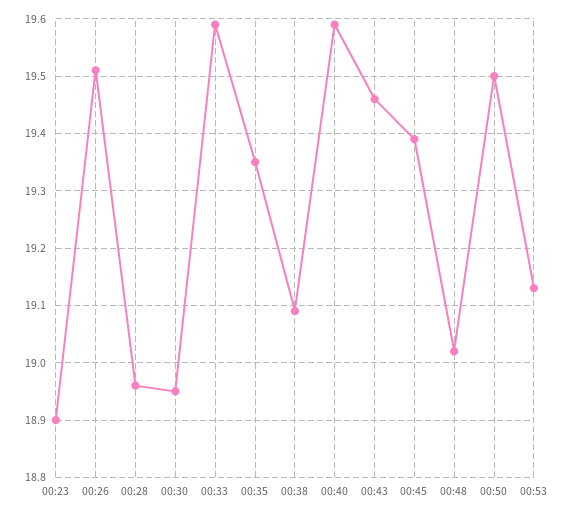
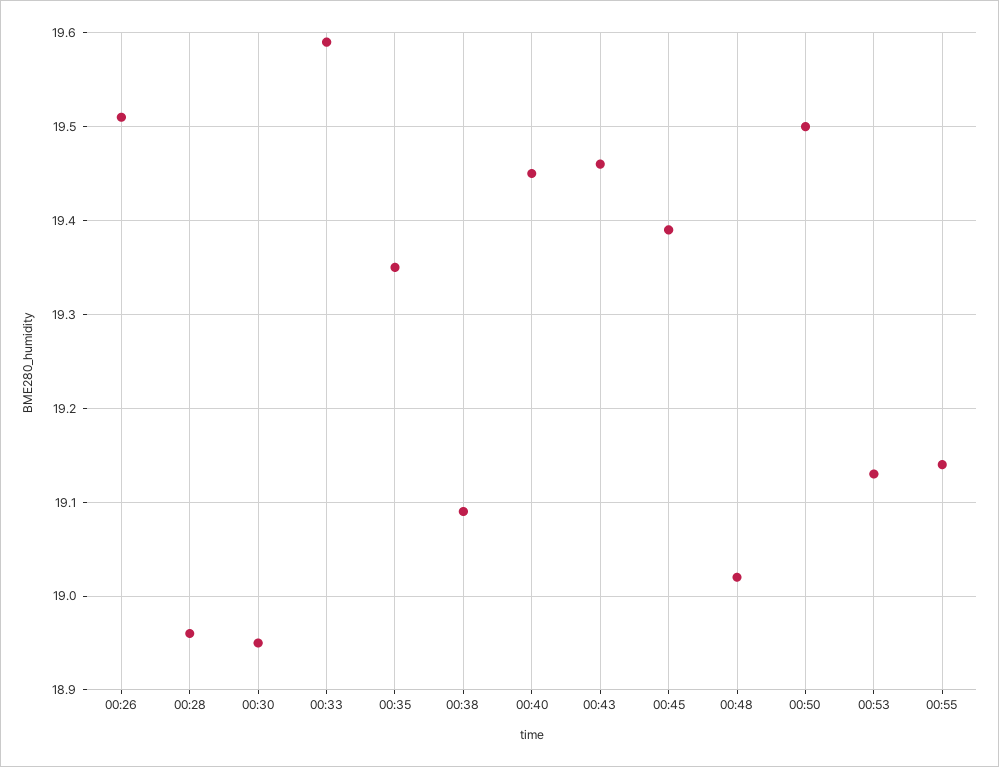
00:23: 18.9 -> none
00:40: 19.6 -> 19.45
00:55: none -> 19.14

